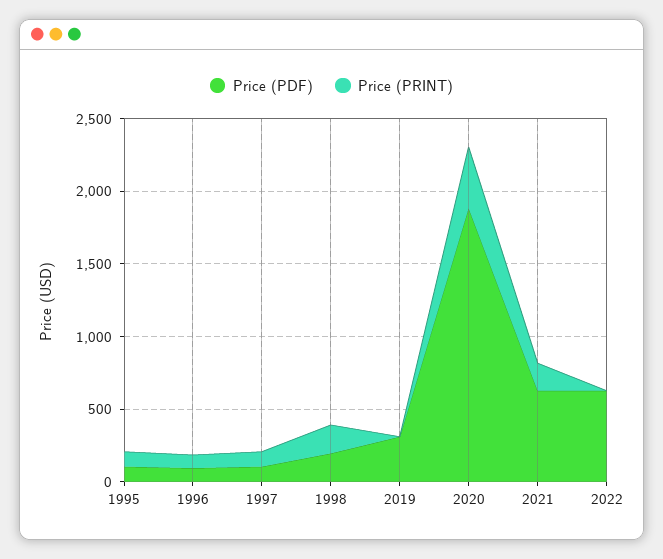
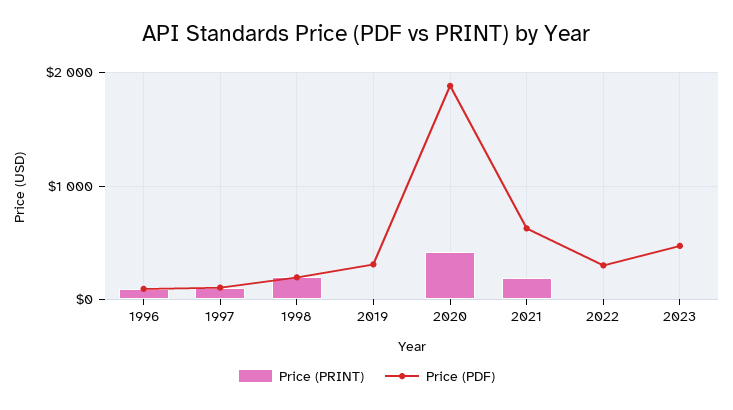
Price (PDF), 1995: 100 -> none
Price (PRINT), 1995: 100 -> none
Price (PDF), 2022: 600 -> 300
Price (PRINT), 2023: none -> 0
Price (PDF), 2023: none -> 500

